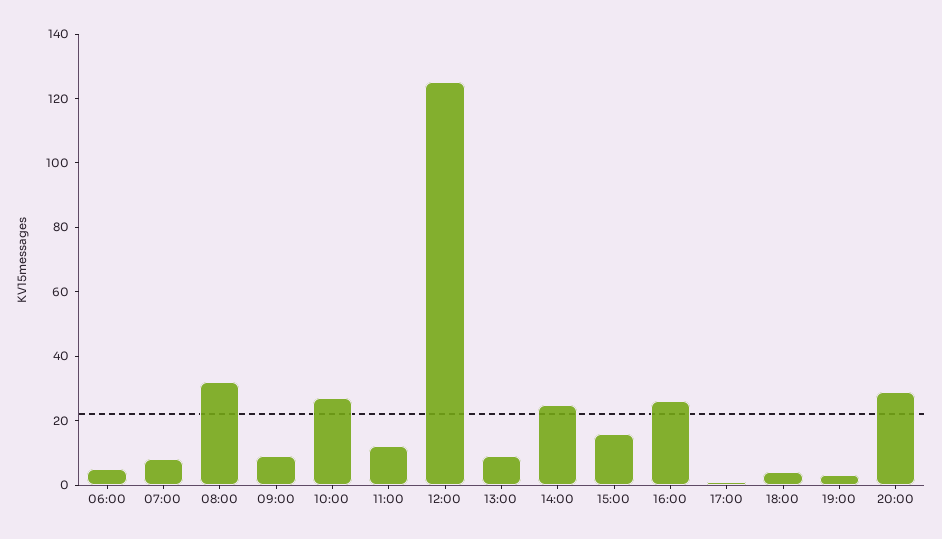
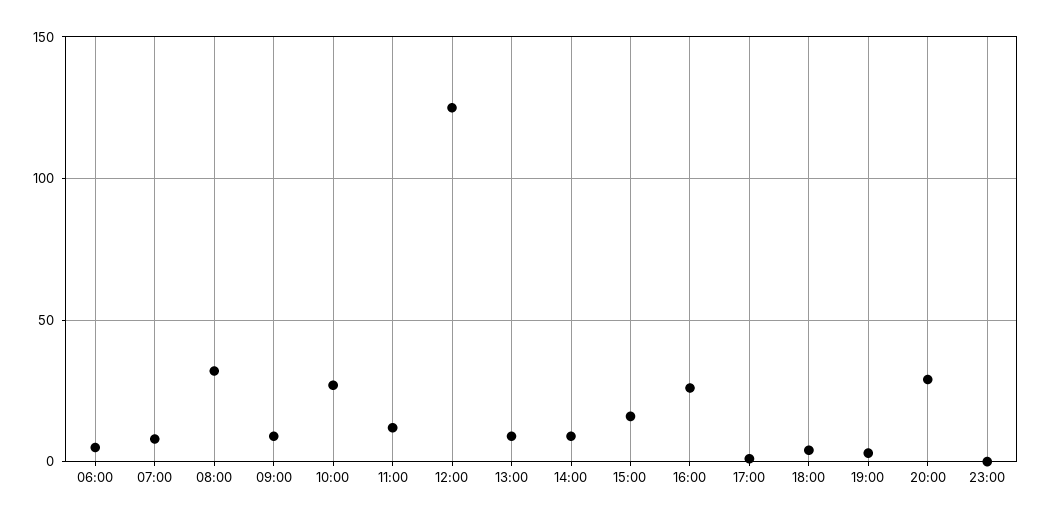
14:00: 25 -> 10
23:00: none -> 0

